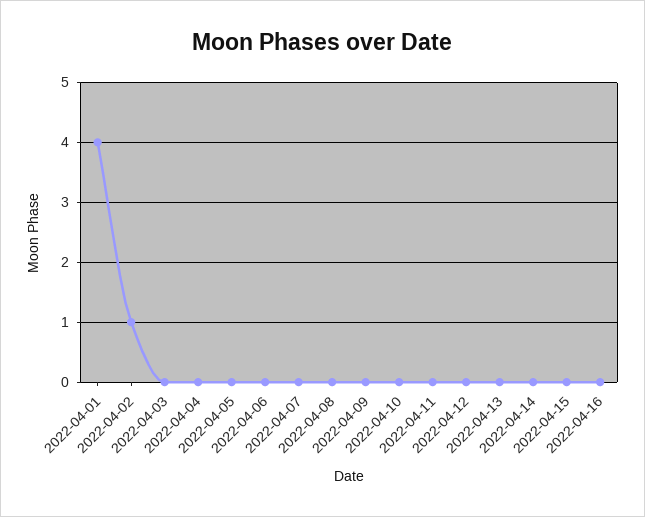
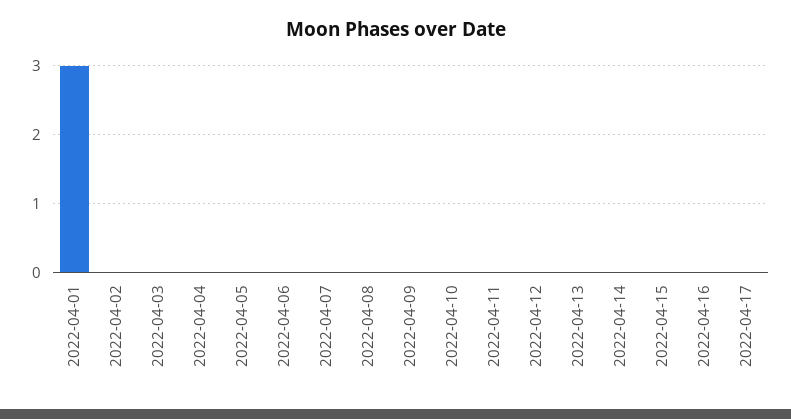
2022-04-01: 4 -> 3
2022-04-02: 1 -> 0
2022-04-17: none -> 0

